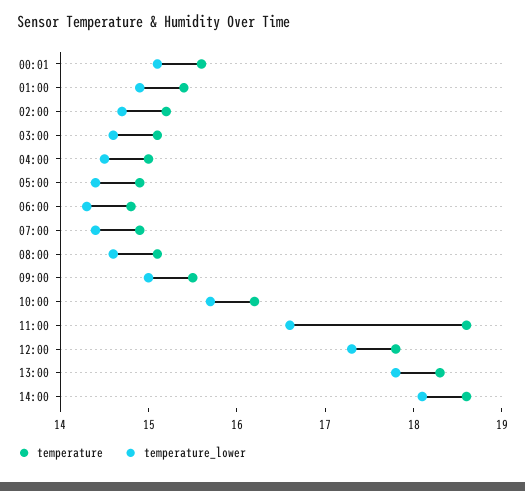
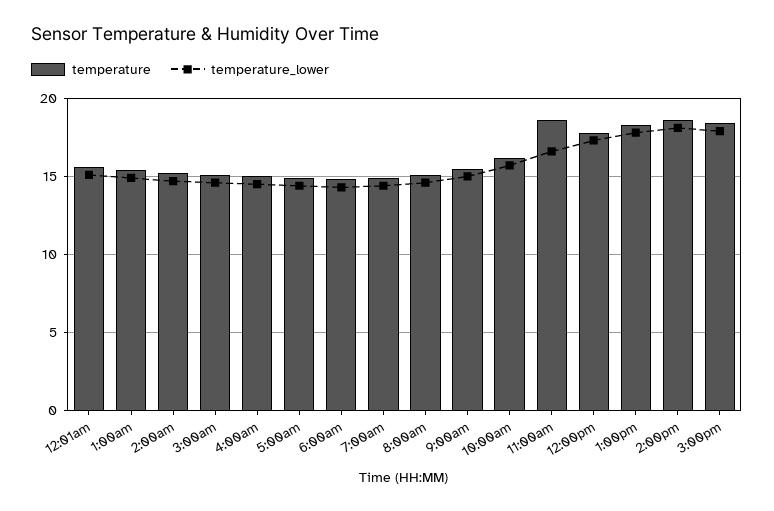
temperature, 3:00pm: none -> 18.5
temperature_lower, 3:00pm: none -> 18

